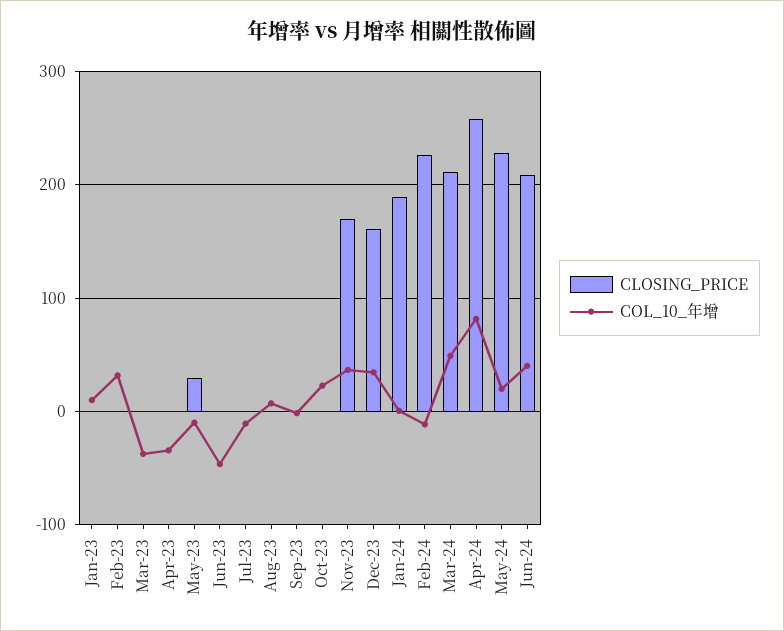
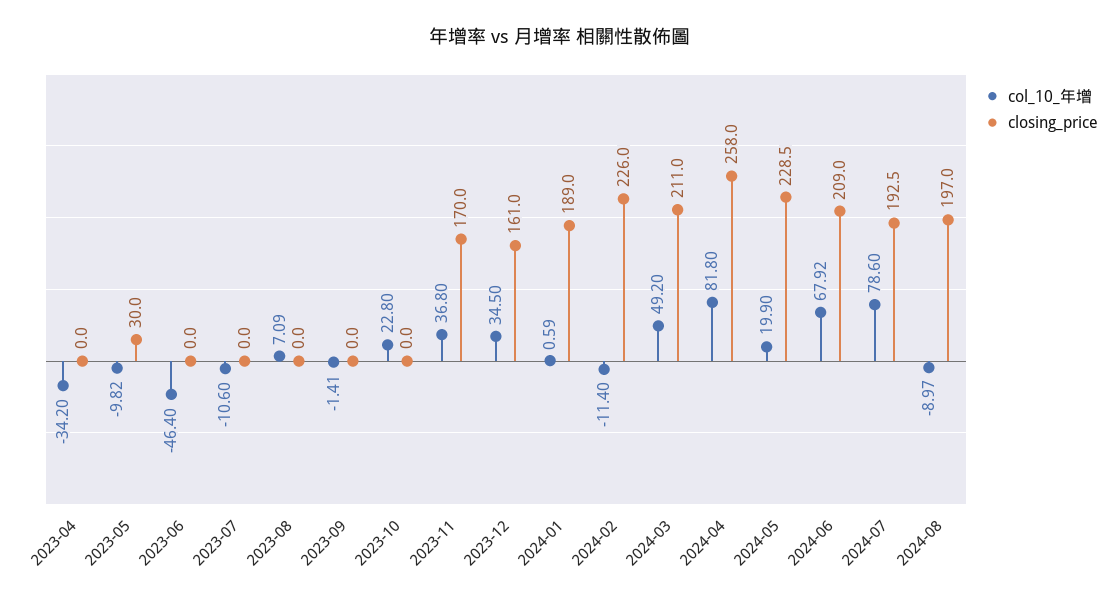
CLOSING_PRICE, Jan-23: 0 -> none
COL_10_年增, Jan-23: 10 -> none
CLOSING_PRICE, Feb-23: 0 -> none
COL_10_年增, Feb-23: 30 -> none
CLOSING_PRICE, Mar-23: 0 -> none
COL_10_年增, Mar-23: -40 -> none
COL_10_年增, Jun-24: 40 -> 67.92
COL_10_年增, 2024-07: none -> 78.6
CLOSING_PRICE, 2024-07: none -> 192.5
COL_10_年增, 2024-08: none -> -8.97
CLOSING_PRICE, 2024-08: none -> 197

